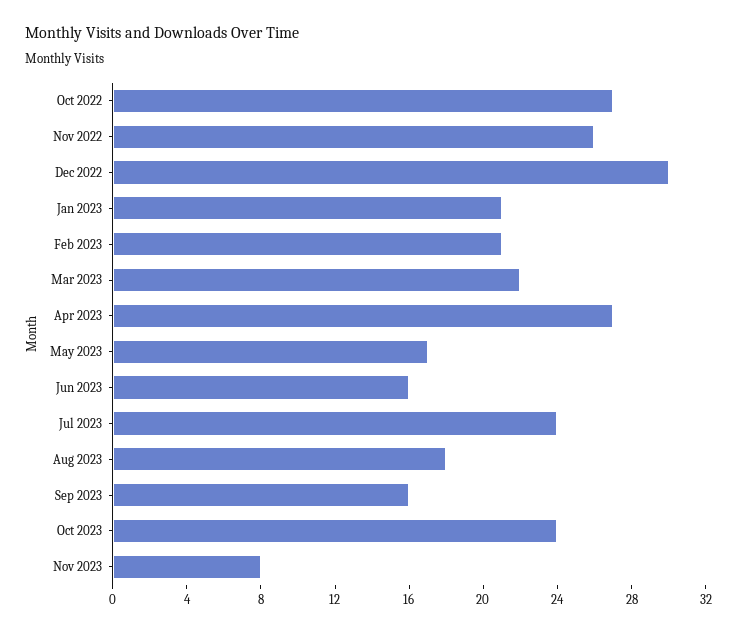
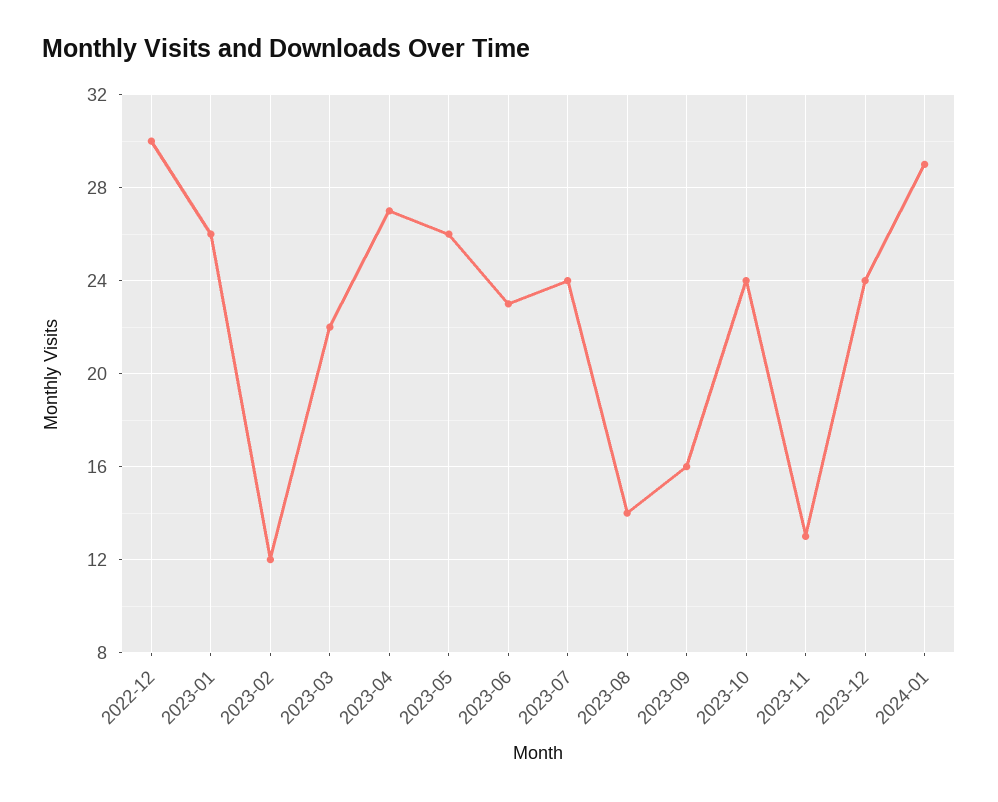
Oct 2022: 27 -> none
Nov 2022: 26 -> none
Jan 2023: 21 -> 26
Feb 2023: 21 -> 12
May 2023: 17 -> 26
Jun 2023: 16 -> 23
Aug 2023: 18 -> 14
Nov 2023: 8 -> 13
2023-12: none -> 24
2024-01: none -> 29

